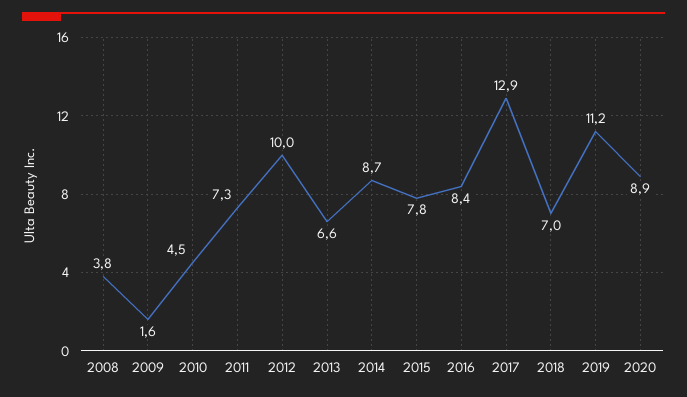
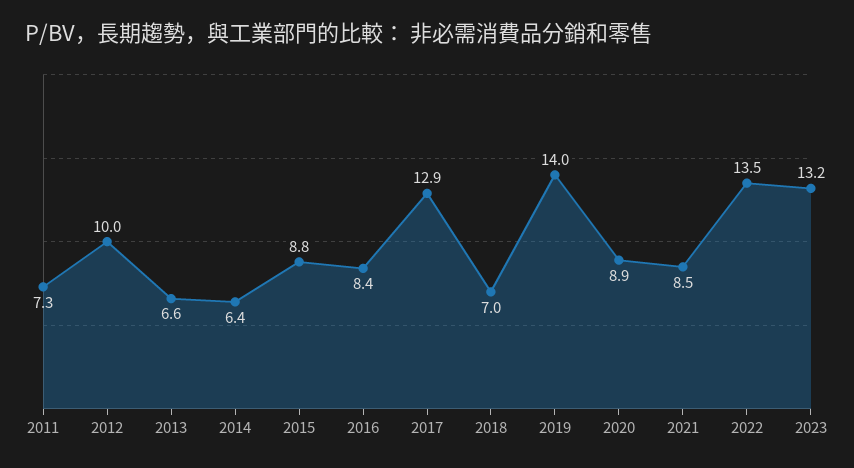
2008: 3.8 -> none
2009: 1.6 -> none
2010: 4.5 -> none
2014: 8.7 -> 6.4
2015: 7.8 -> 8.8
2019: 11.2 -> 14
2021: none -> 8.5
2022: none -> 13.5
2023: none -> 13.2

